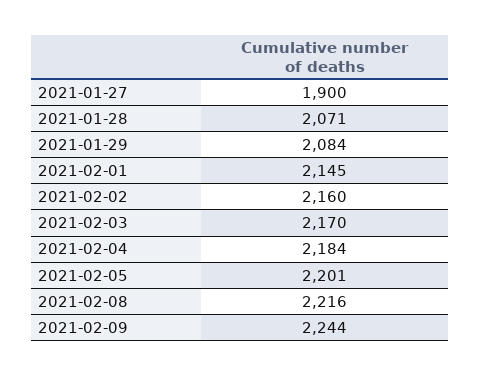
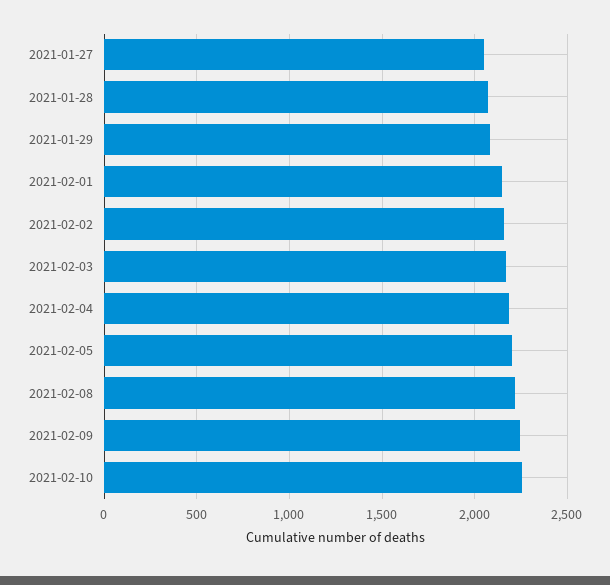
2021-01-27: 1900 -> 2050
2021-02-10: none -> 2250

